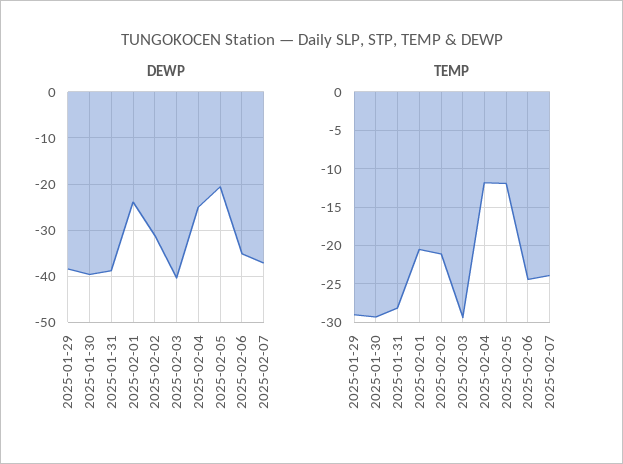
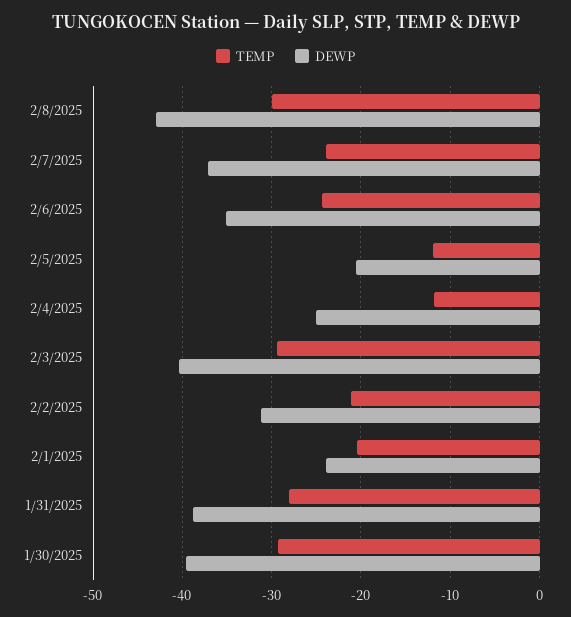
DEWP, 2025-01-29: -38 -> none
TEMP, 2025-01-29: -29 -> none
TEMP, 2/8/2025: none -> -30
DEWP, 2/8/2025: none -> -43

